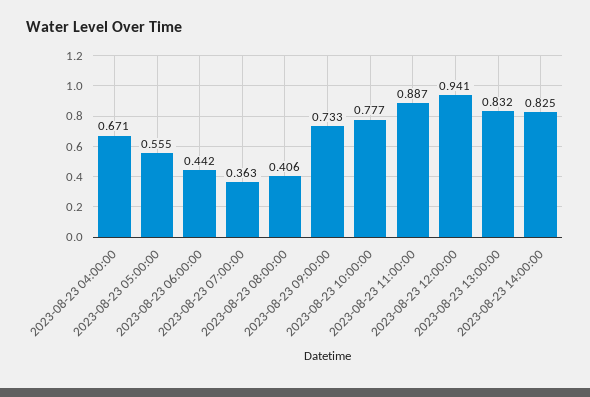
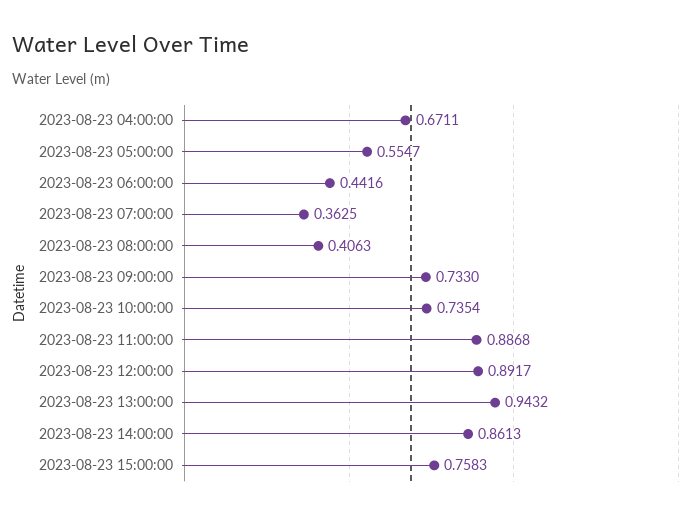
2023-08-23 10:00:00: 0.777 -> 0.7354
2023-08-23 12:00:00: 0.941 -> 0.8917
2023-08-23 13:00:00: 0.832 -> 0.9432
2023-08-23 14:00:00: 0.825 -> 0.8613
2023-08-23 15:00:00: none -> 0.7583

